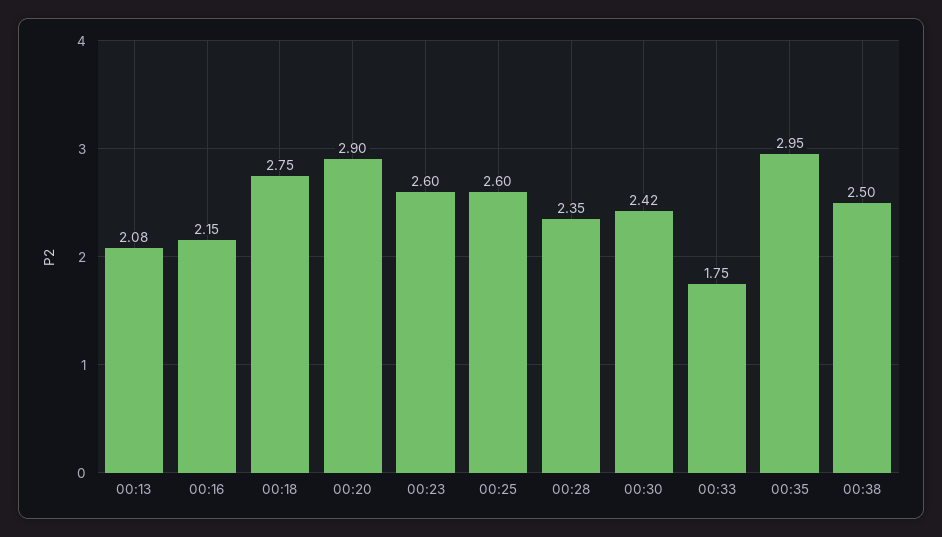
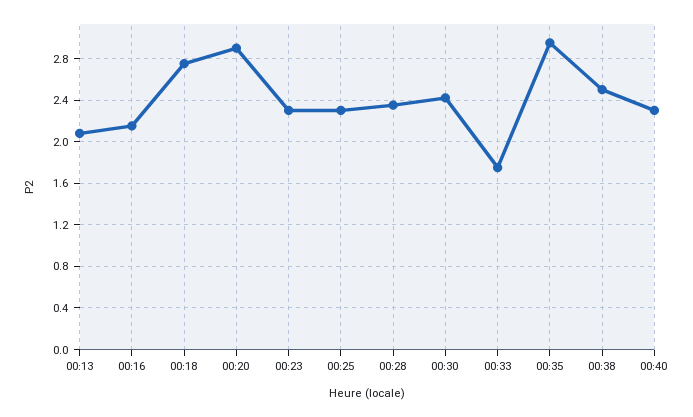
00:23: 2.6 -> 2.3
00:25: 2.6 -> 2.3
00:40: none -> 2.3

